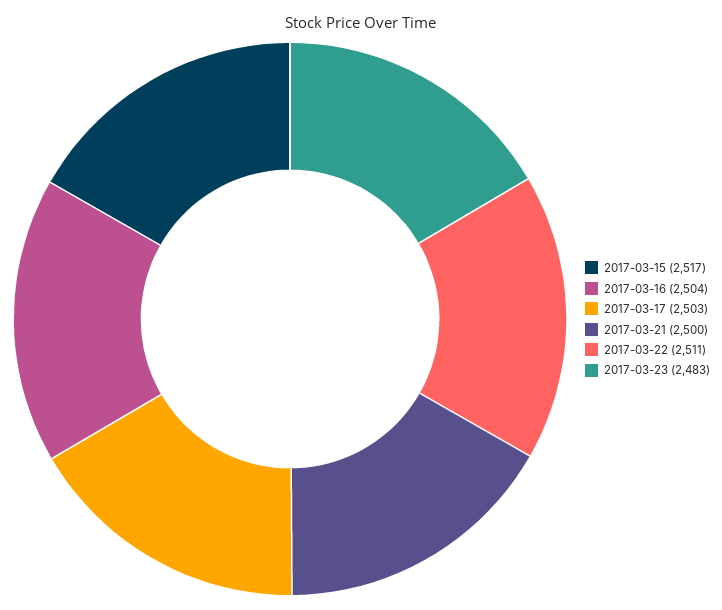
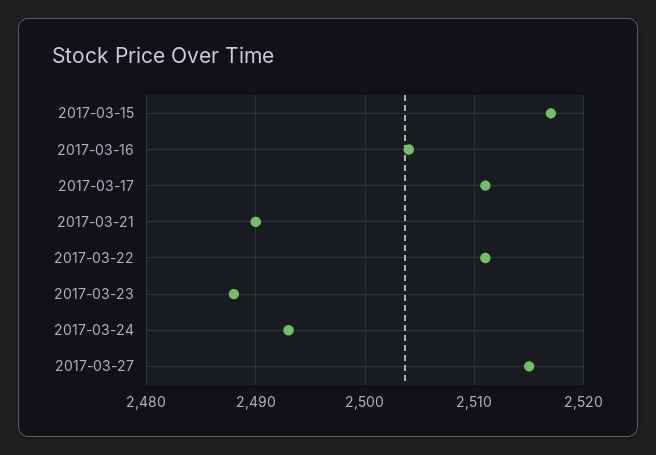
2017-03-17: 2503 -> 2511
2017-03-21: 2500 -> 2490
2017-03-23: 2483 -> 2488
2017-03-24: none -> 2493
2017-03-27: none -> 2515

